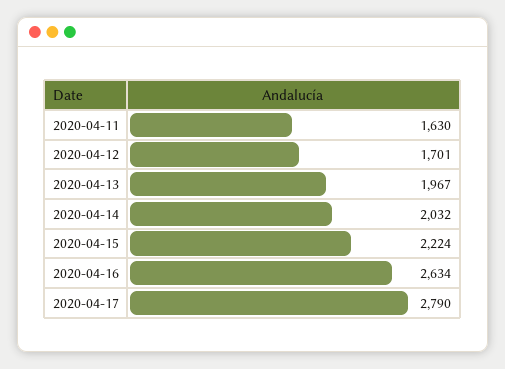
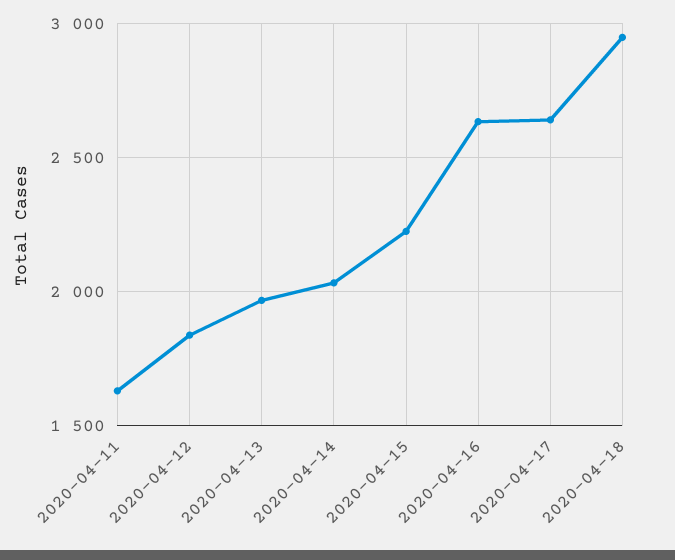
2020-04-12: 1701 -> 1850
2020-04-17: 2790 -> 2650
2020-04-18: none -> 2950

